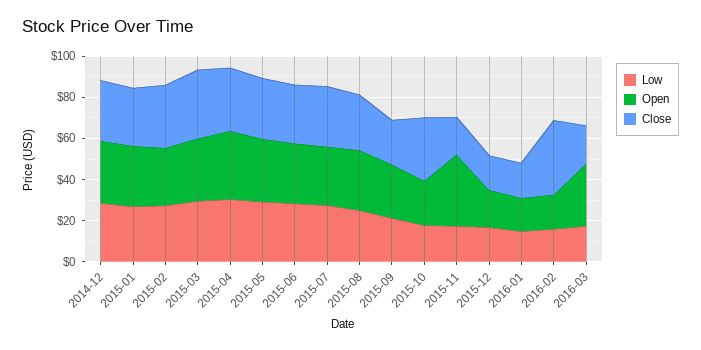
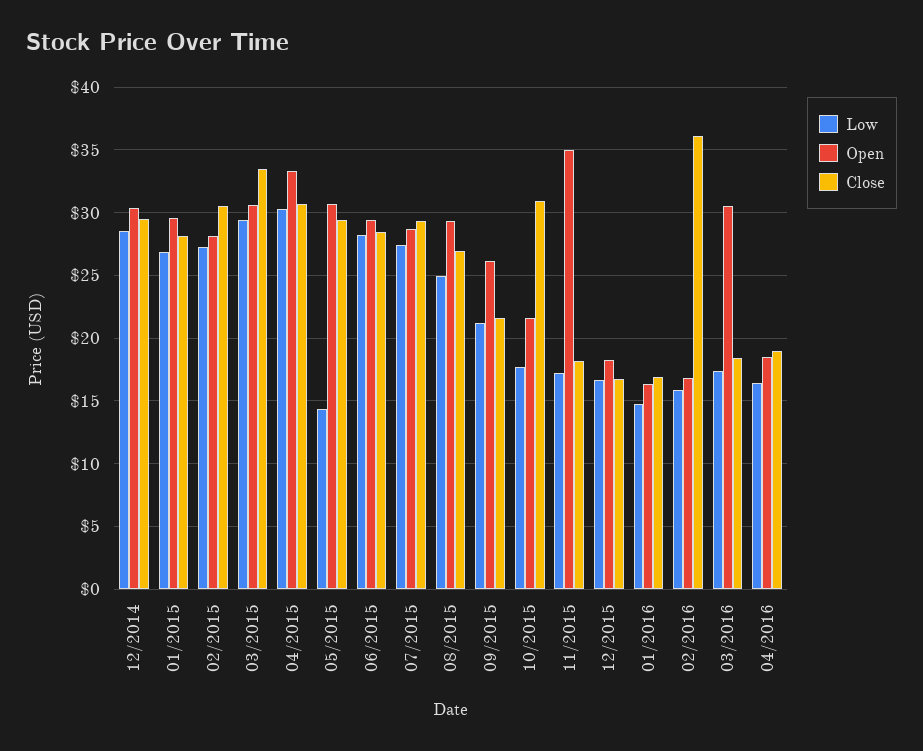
Low, 2015-05: 30 -> 14.5
Low, 04/2016: none -> 16.5
Open, 04/2016: none -> 18.5
Close, 04/2016: none -> 19

